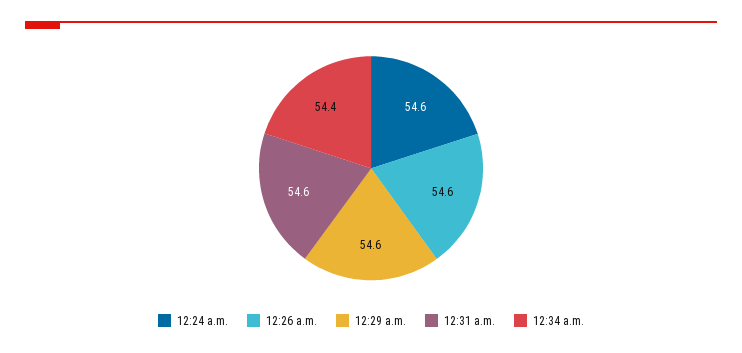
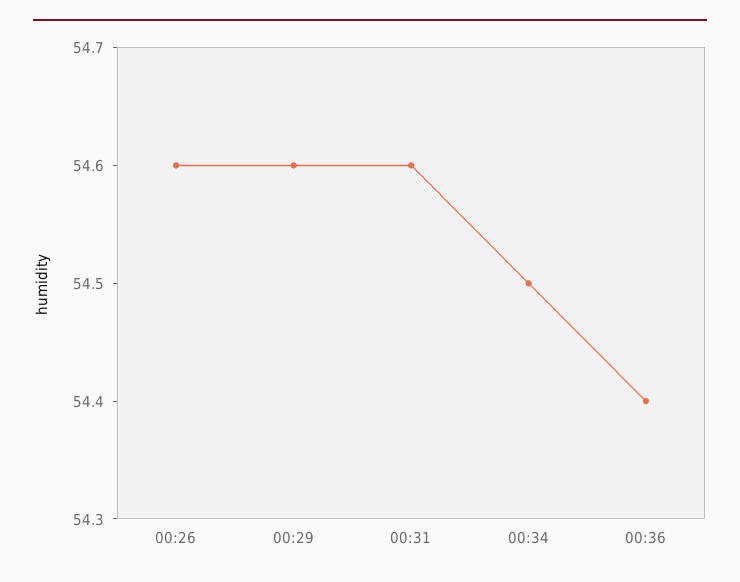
12:24 a.m.: 54.6 -> none
12:34 a.m.: 54.4 -> 54.5
00:36: none -> 54.4

